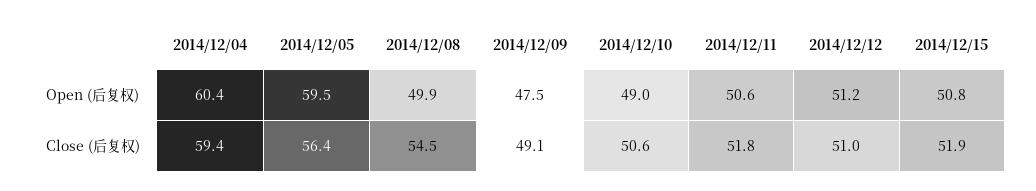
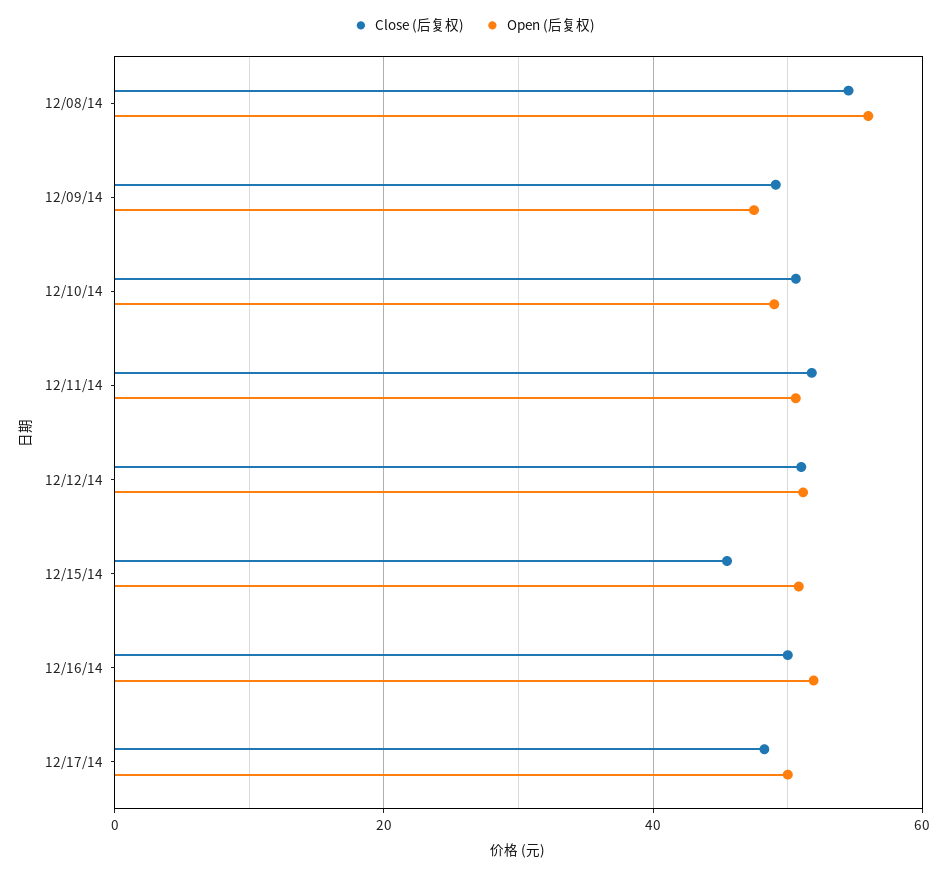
Open (后复权), 2014/12/04: 60.4 -> none
Open (后复权), 2014/12/05: 59.5 -> none
Open (后复权), 2014/12/08: 49.9 -> 56
Close (后复权), 2014/12/04: 59.4 -> none
Close (后复权), 2014/12/05: 56.4 -> none
Close (后复权), 2014/12/15: 51.9 -> 46
Close (后复权), 12/16/14: none -> 50
Open (后复权), 12/16/14: none -> 52
Close (后复权), 12/17/14: none -> 48
Open (后复权), 12/17/14: none -> 50

